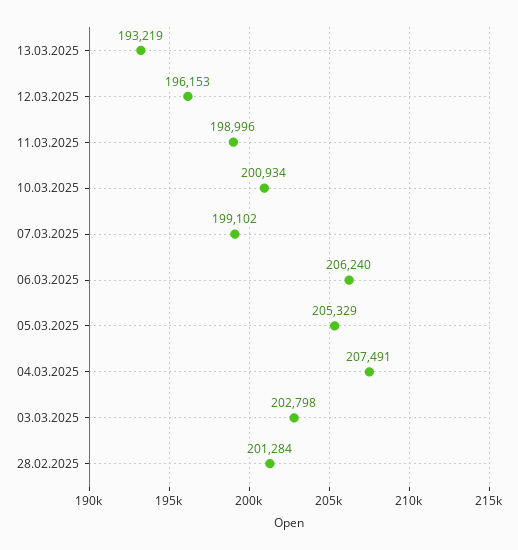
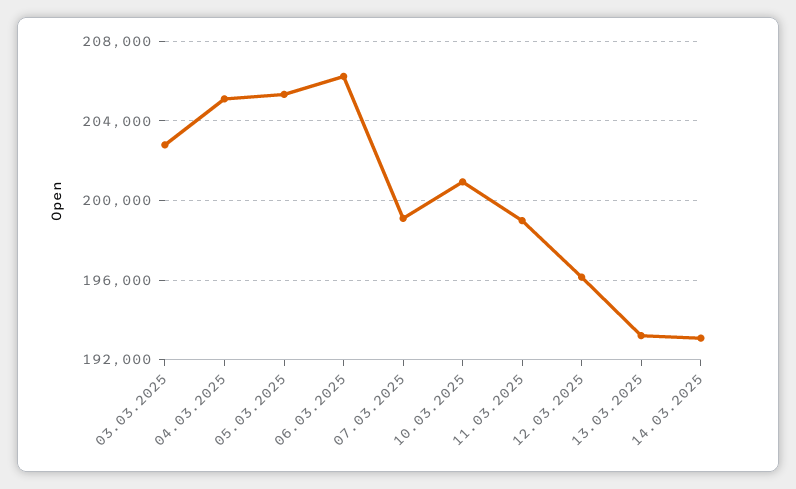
04.03.2025: 207491 -> 205000
28.02.2025: 201284 -> none
14.03.2025: none -> 193000

